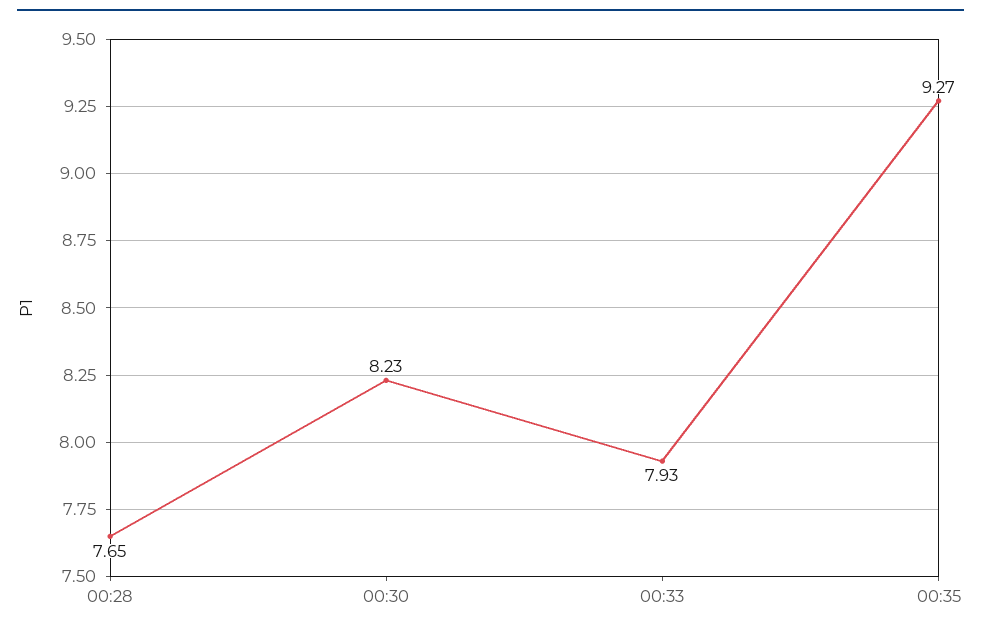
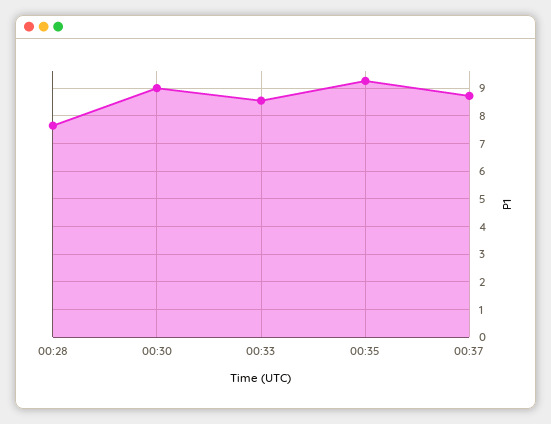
00:30: 8.23 -> 9
00:33: 7.93 -> 8.5
00:37: none -> 8.75

